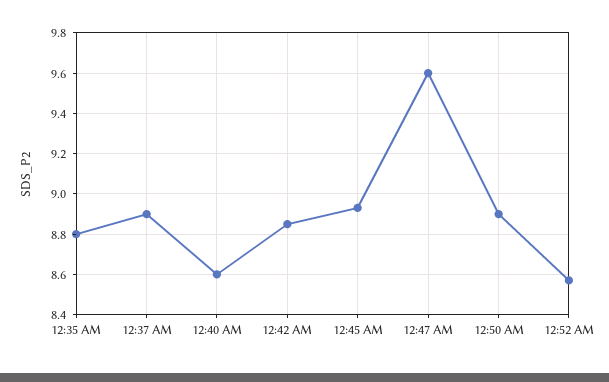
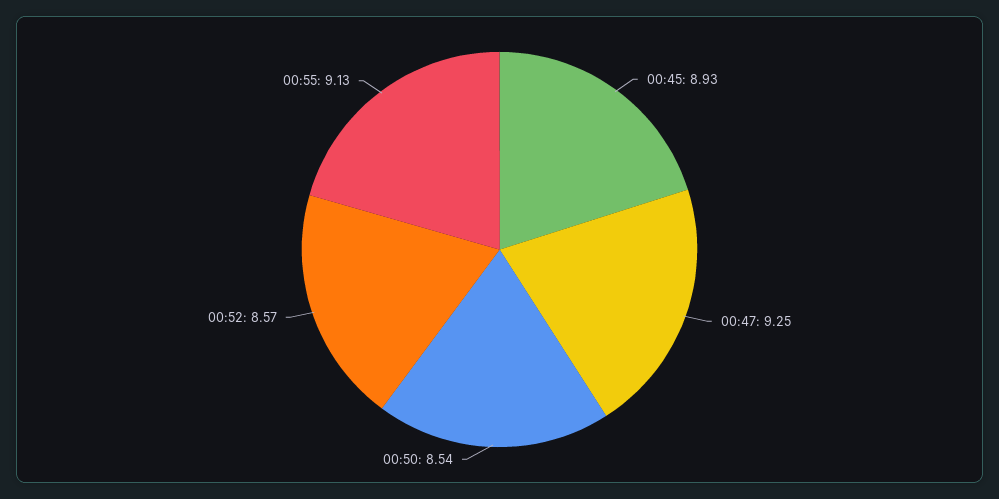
12:35 AM: 8.8 -> none
12:37 AM: 8.9 -> none
12:40 AM: 8.6 -> none
12:42 AM: 8.85 -> none
12:47 AM: 9.6 -> 9.25
12:50 AM: 8.9 -> 8.54
00:55: none -> 9.13

